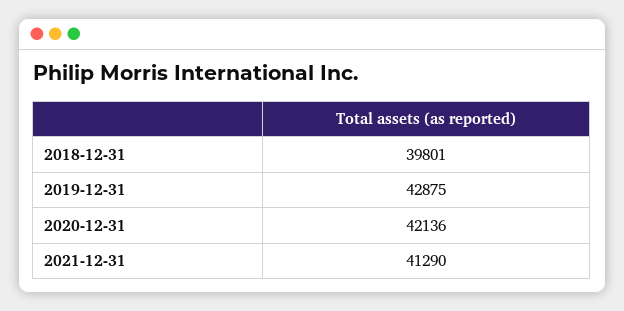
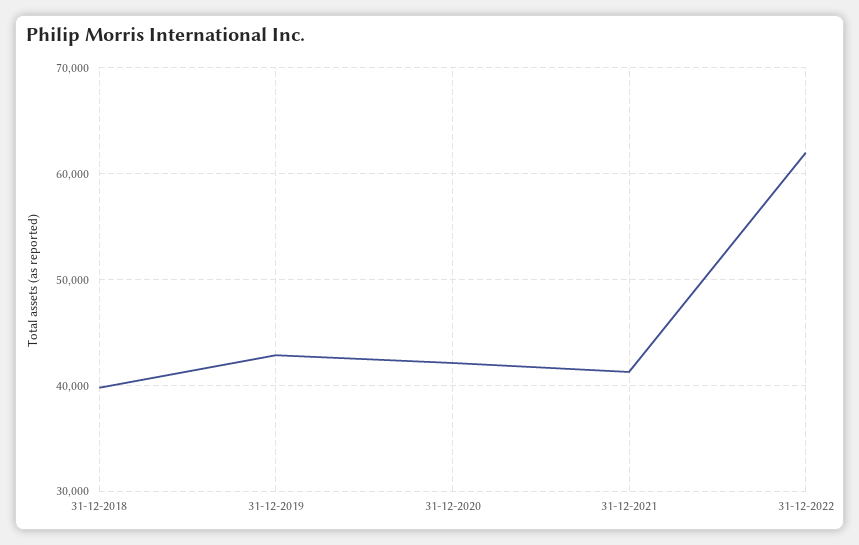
31-12-2022: none -> 62000

